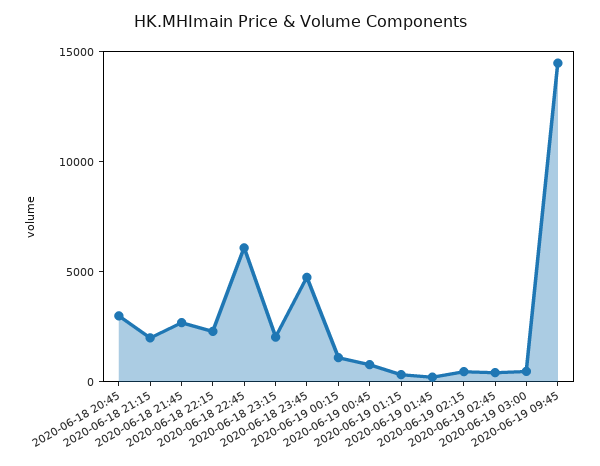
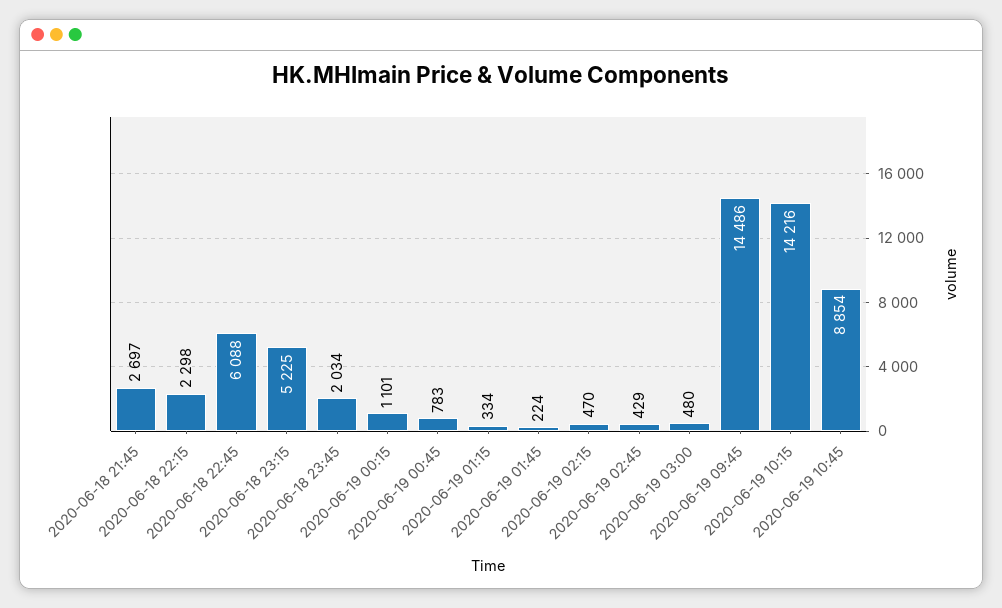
2020-06-18 20:45: 3000 -> none
2020-06-18 21:15: 2000 -> none
2020-06-18 23:15: 2000 -> 5225
2020-06-18 23:45: 5000 -> 2034
2020-06-19 10:15: none -> 14216
2020-06-19 10:45: none -> 8854

